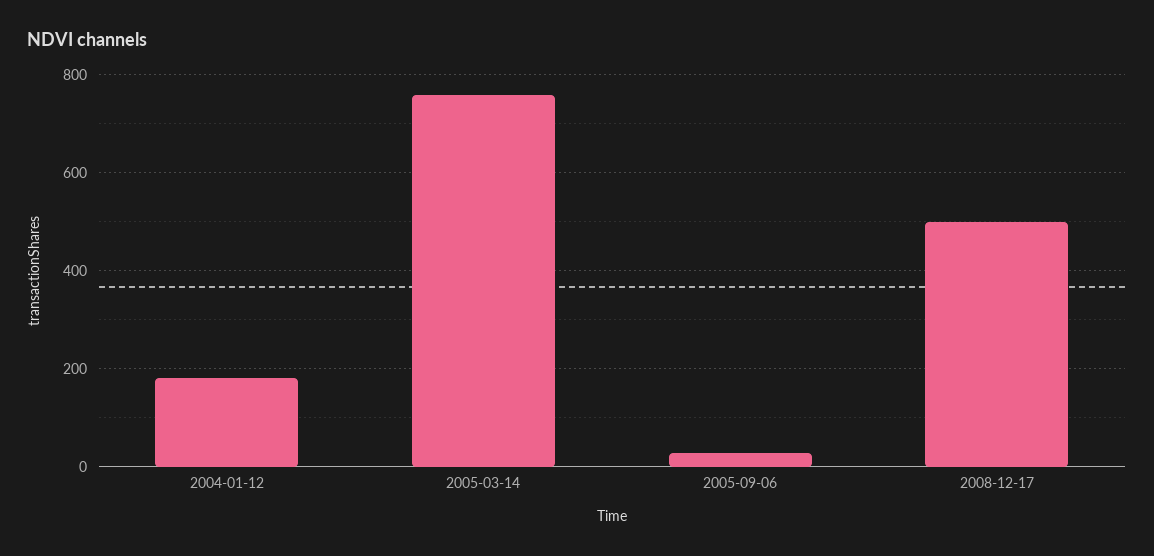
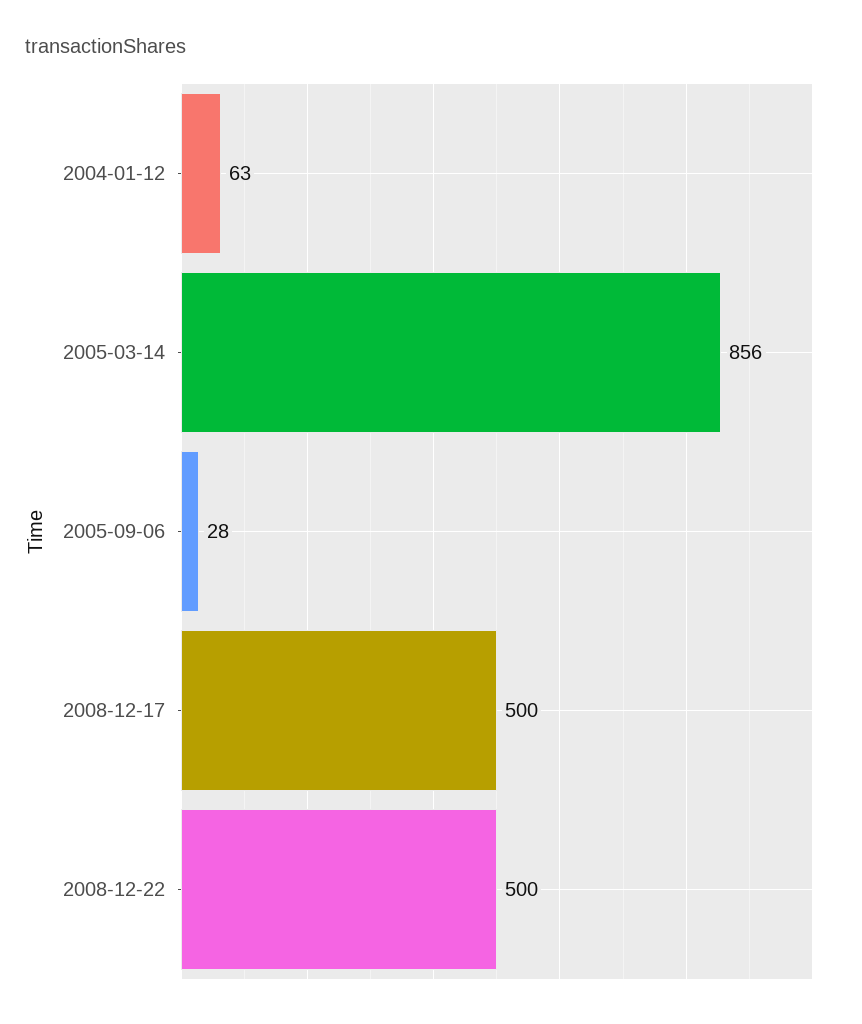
2004-01-12: 180 -> 63
2005-03-14: 760 -> 856
2008-12-22: none -> 500

